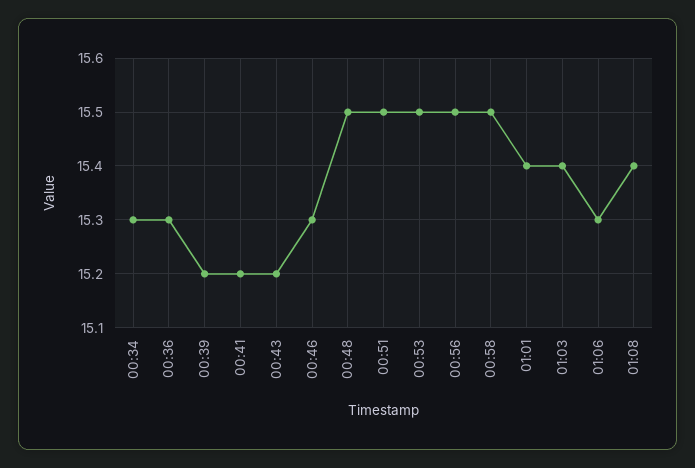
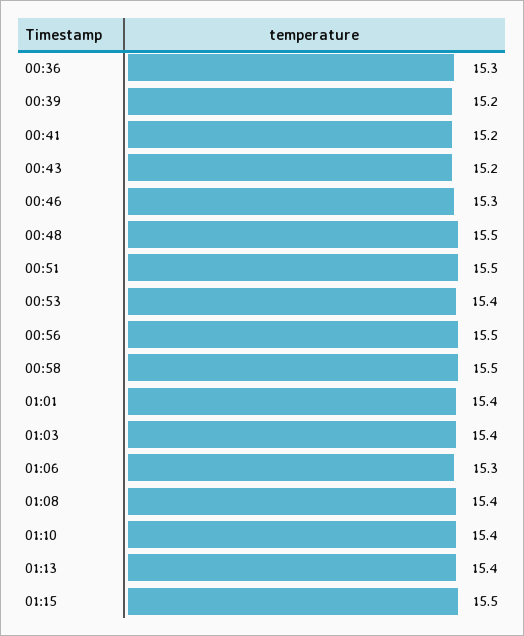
00:34: 15.3 -> none
00:53: 15.5 -> 15.4
01:10: none -> 15.4
01:13: none -> 15.4
01:15: none -> 15.5

